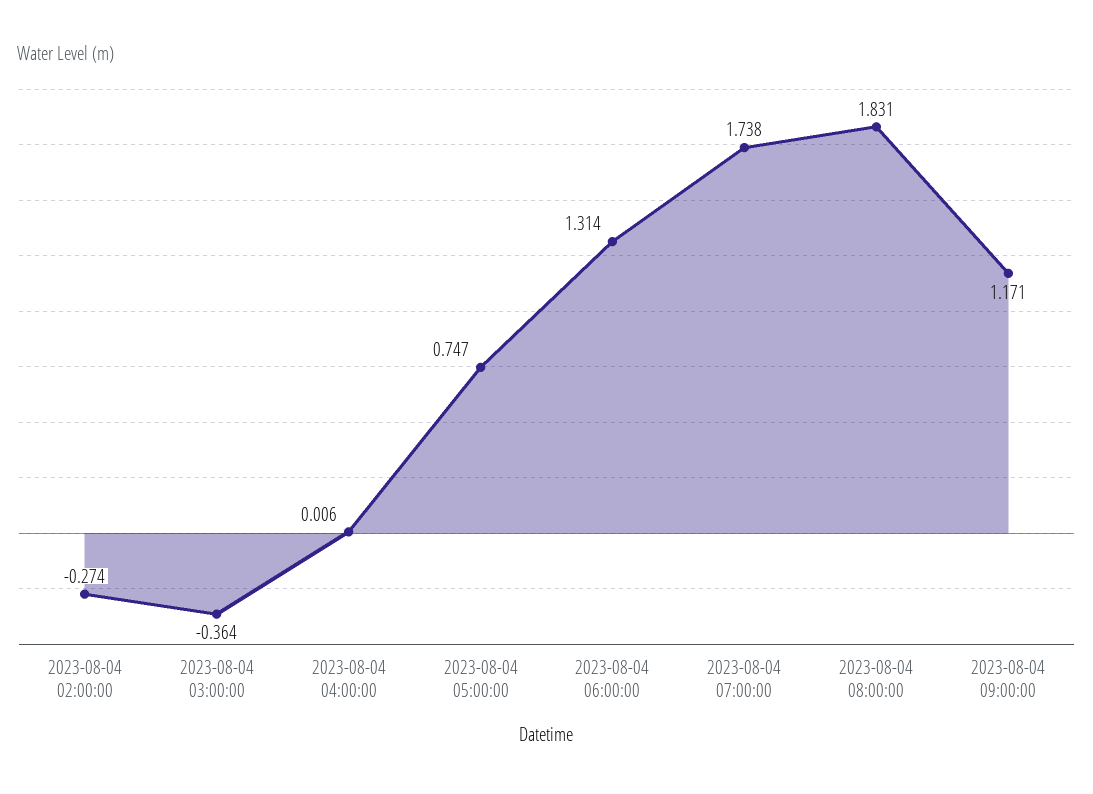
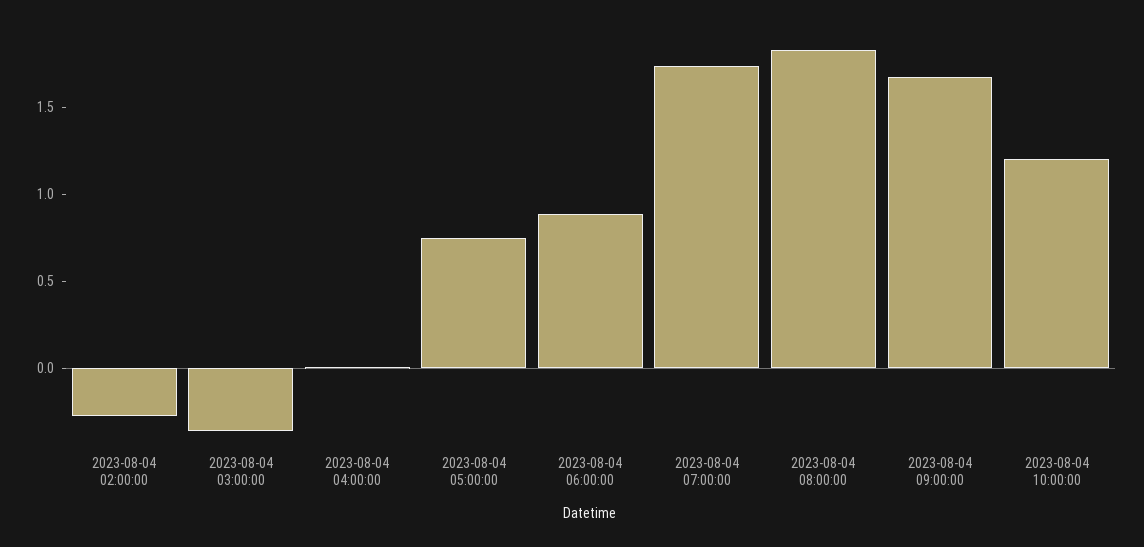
2023-08-04 06:00:00: 1.314 -> 0.9
2023-08-04 09:00:00: 1.171 -> 1.7
2023-08-04 10:00:00: none -> 1.2

